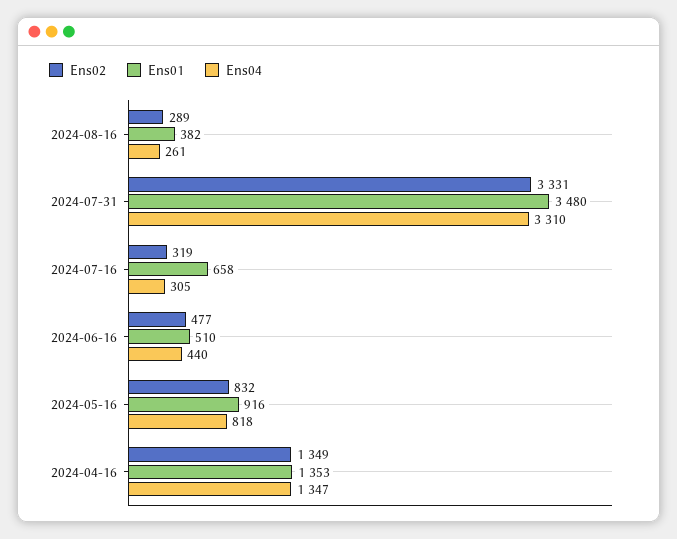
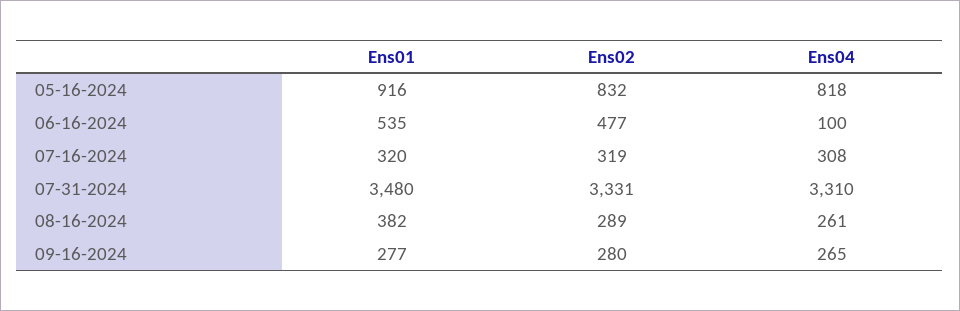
Ens01, 2024-07-16: 658 -> 320
Ens04, 2024-07-16: 305 -> 308
Ens01, 2024-06-16: 510 -> 535
Ens04, 2024-06-16: 440 -> 100
Ens02, 2024-04-16: 1349 -> none
Ens01, 2024-04-16: 1353 -> none
Ens04, 2024-04-16: 1347 -> none
Ens01, 09-16-2024: none -> 277
Ens02, 09-16-2024: none -> 280
Ens04, 09-16-2024: none -> 265

